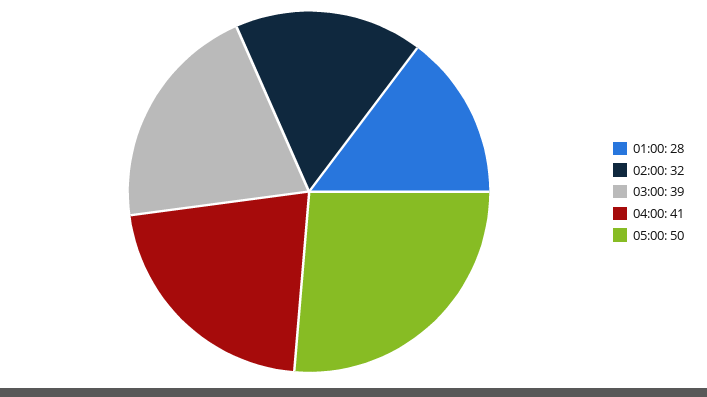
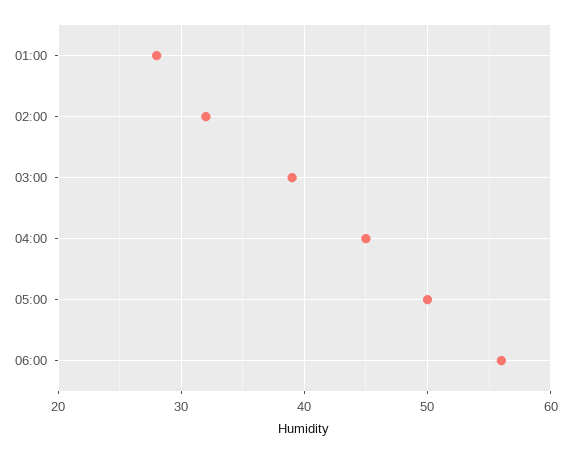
04:00: 41 -> 45
06:00: none -> 56

